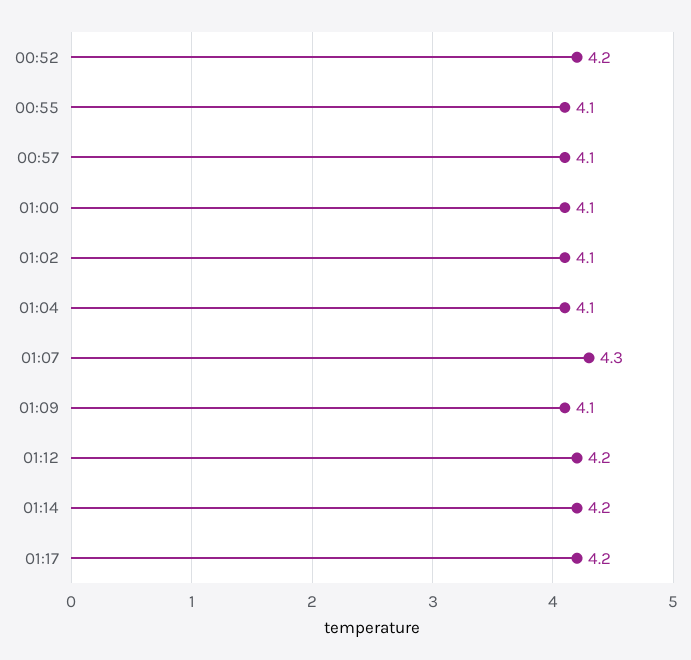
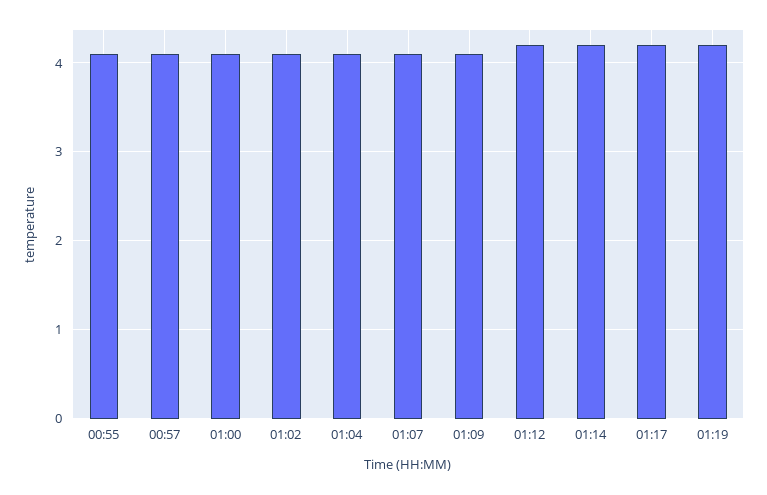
00:52: 4.2 -> none
01:07: 4.3 -> 4.1
01:19: none -> 4.2

